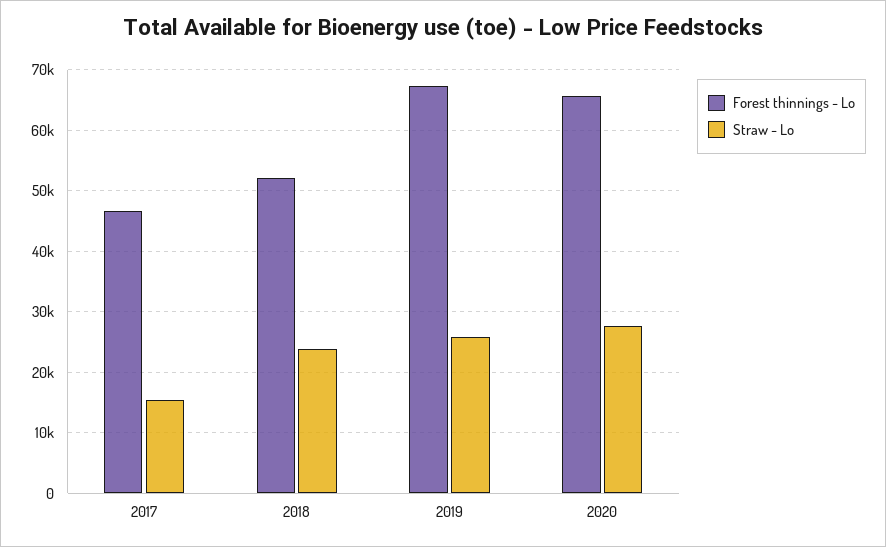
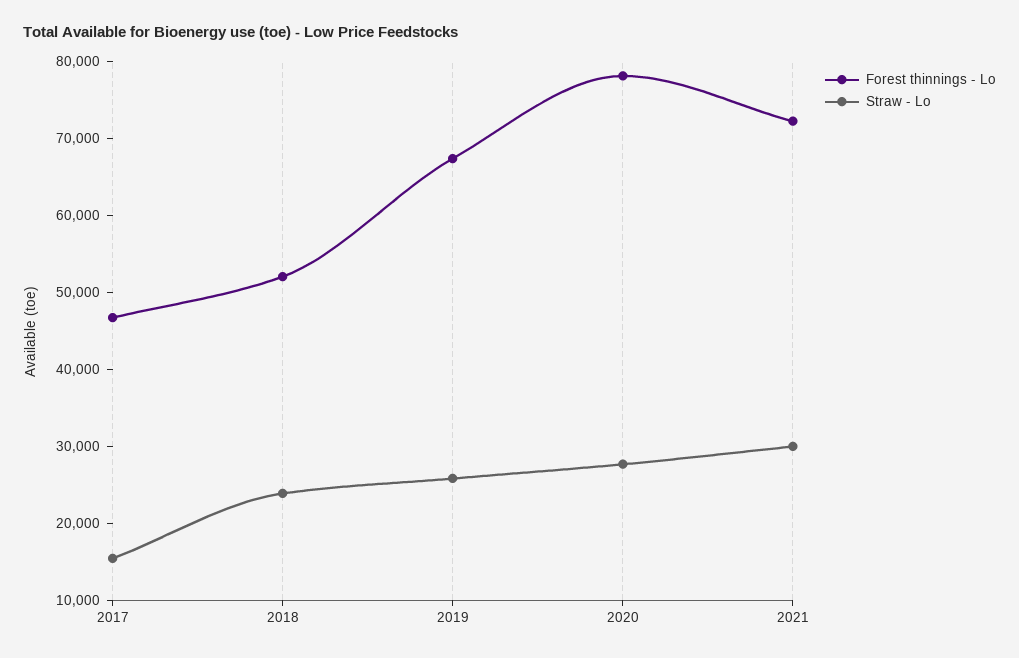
Forest thinnings - Lo, 2020: 66000 -> 78000
Forest thinnings - Lo, 2021: none -> 72000
Straw - Lo, 2021: none -> 30000

